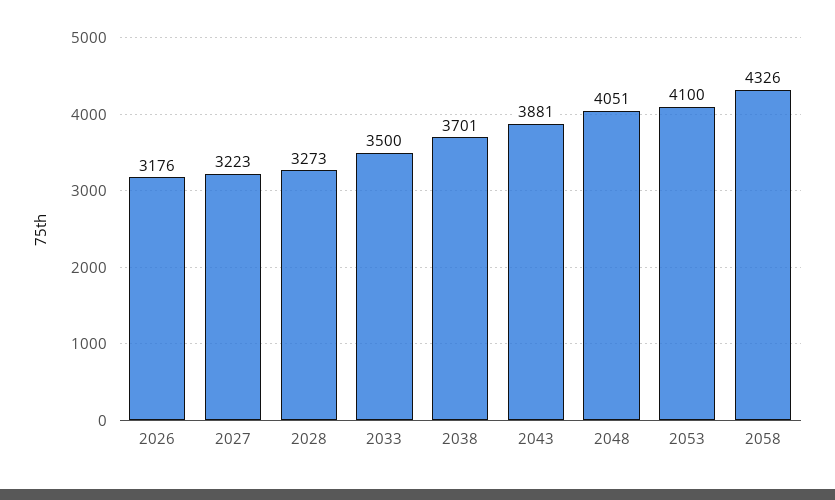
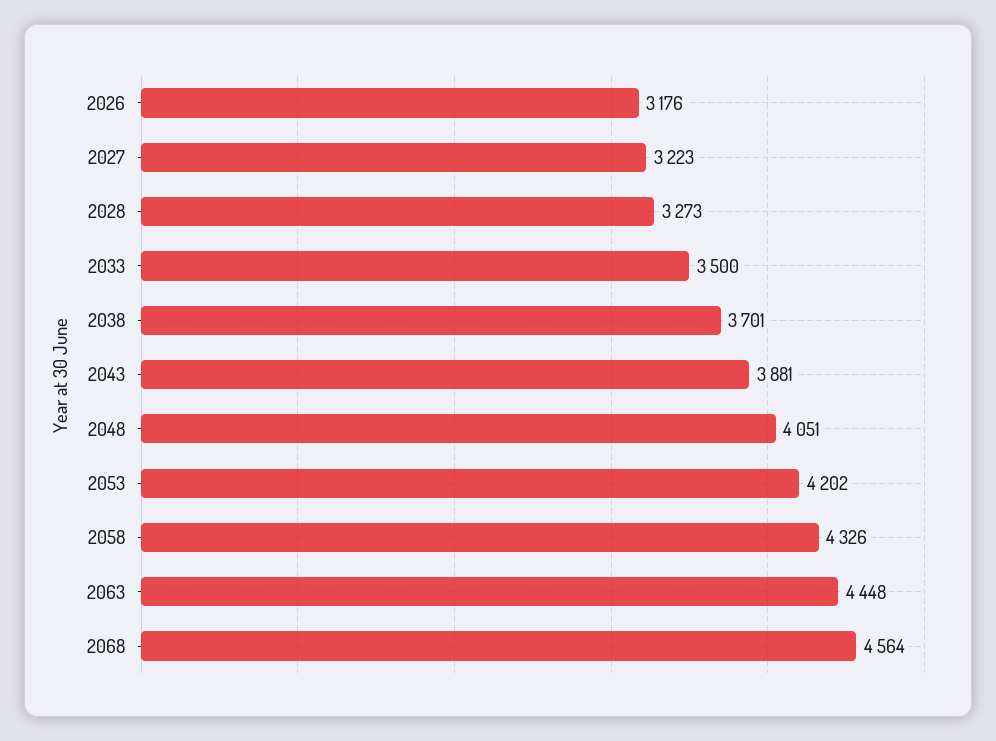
2053: 4100 -> 4202
2063: none -> 4448
2068: none -> 4564

